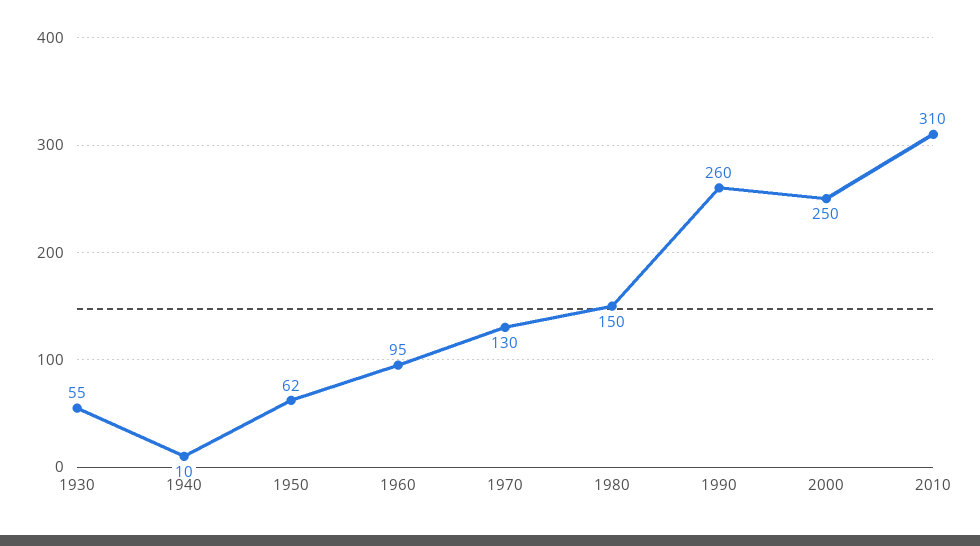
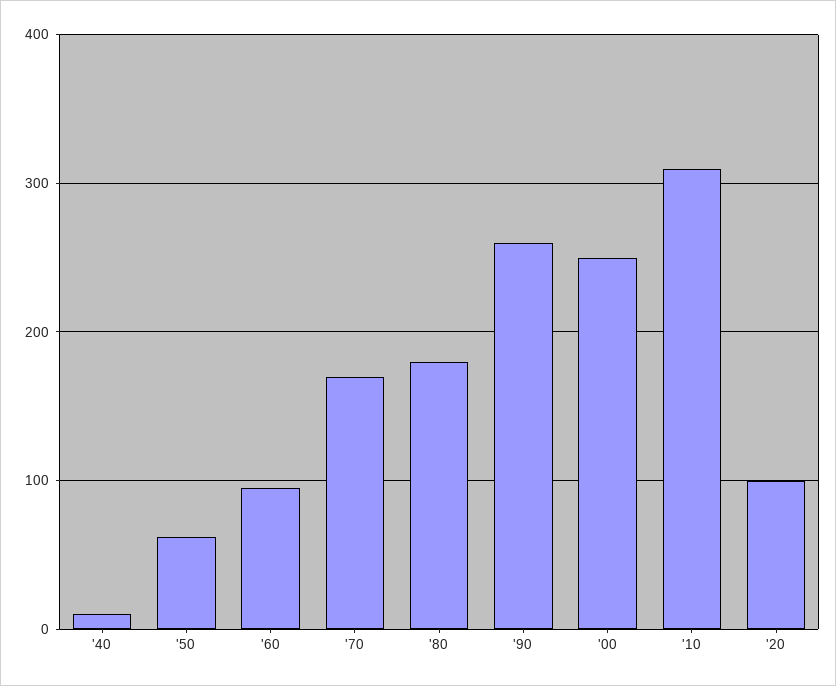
1930: 55 -> none
1970: 130 -> 170
1980: 150 -> 180
'20: none -> 100

